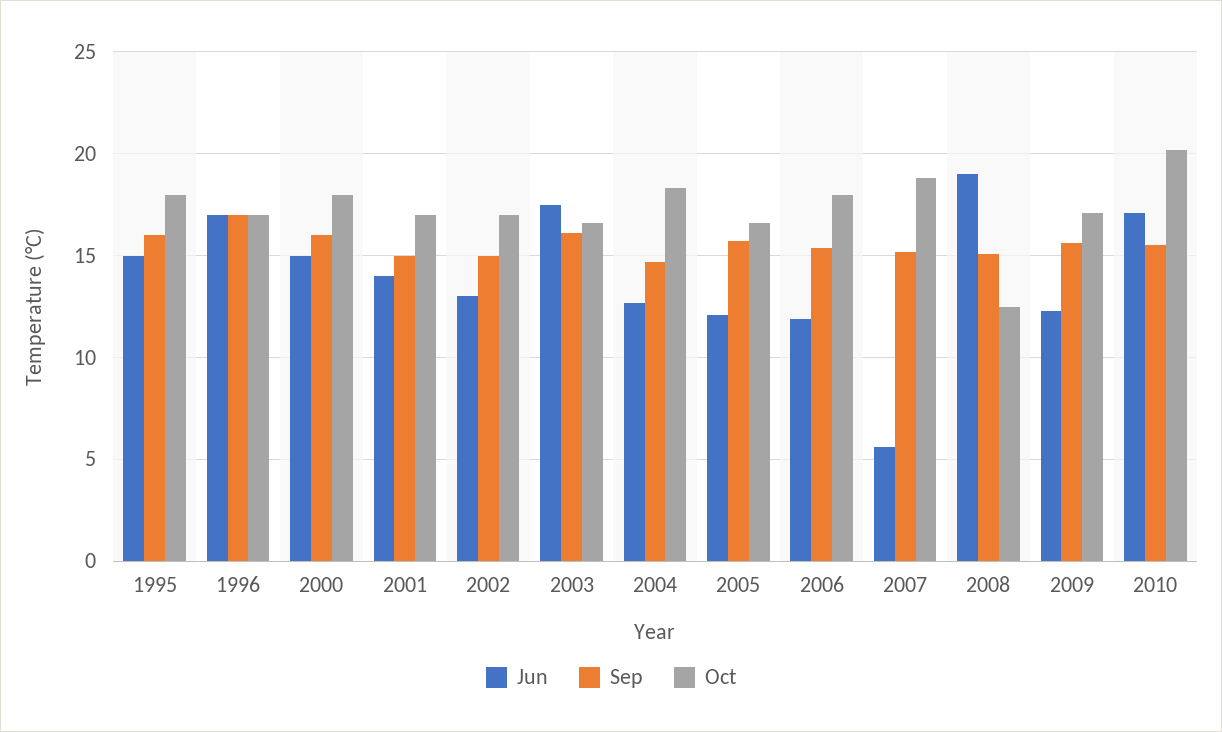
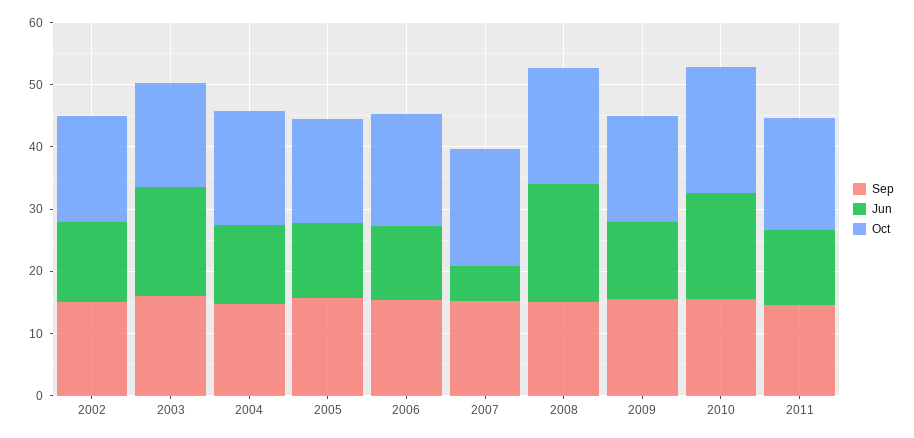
Jun, 1995: 15 -> none
Sep, 1995: 16 -> none
Oct, 1995: 18 -> none
Jun, 1996: 17 -> none
Sep, 1996: 17 -> none
Oct, 1996: 17 -> none
Jun, 2000: 15 -> none
Sep, 2000: 16 -> none
Oct, 2000: 18 -> none
Jun, 2001: 14 -> none
Sep, 2001: 15 -> none
Oct, 2001: 17 -> none
Oct, 2008: 12.5 -> 18
Sep, 2011: none -> 14
Jun, 2011: none -> 12
Oct, 2011: none -> 18

